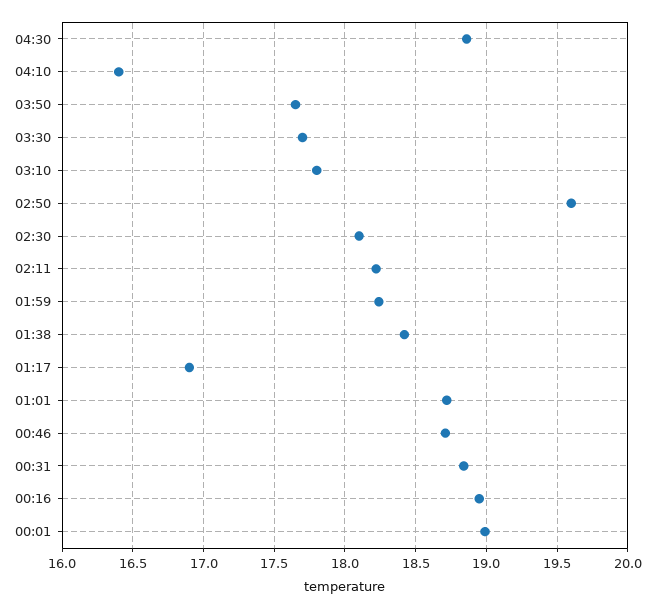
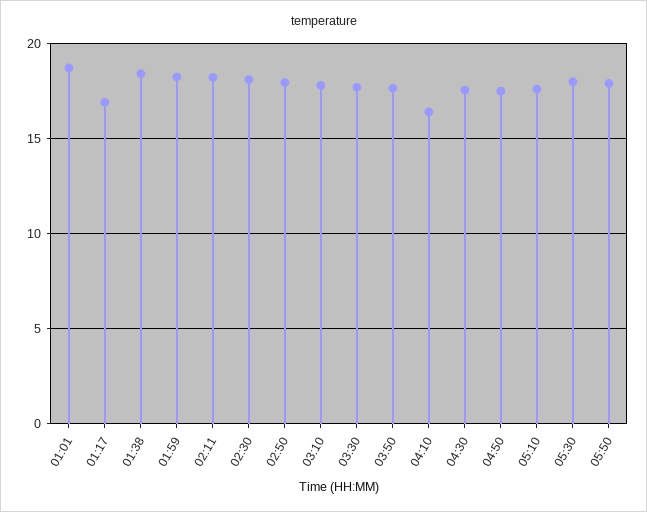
04:30: 18.85 -> 17.5
02:50: 19.6 -> 18
00:46: 18.7 -> none
00:31: 18.85 -> none
00:16: 18.95 -> none
00:01: 19 -> none
04:50: none -> 17.5
05:10: none -> 17.5
05:30: none -> 18
05:50: none -> 18

